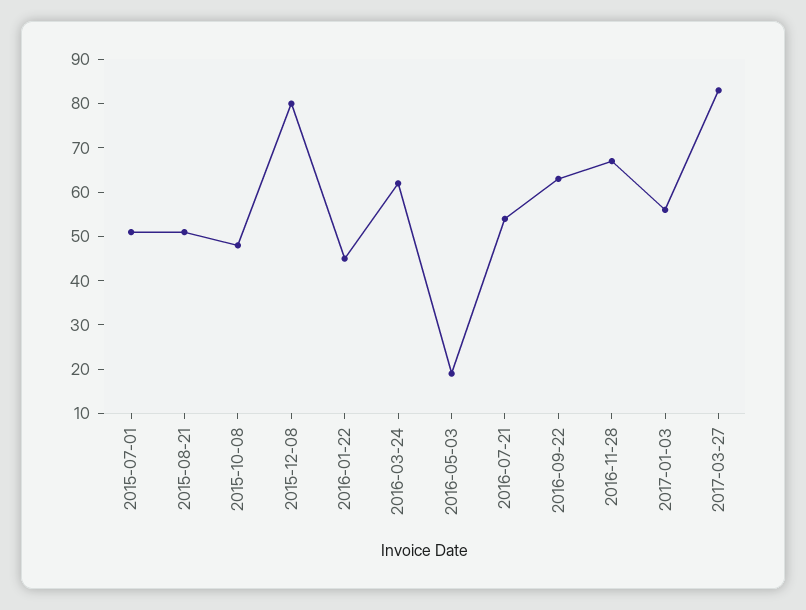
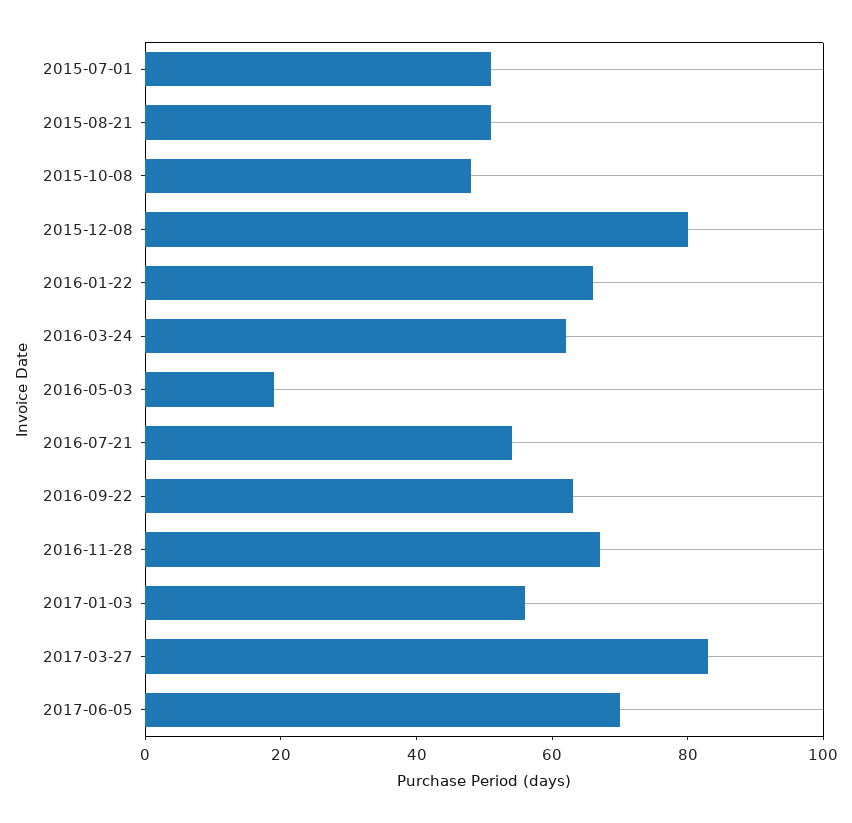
2016-01-22: 45 -> 65
2017-06-05: none -> 70

